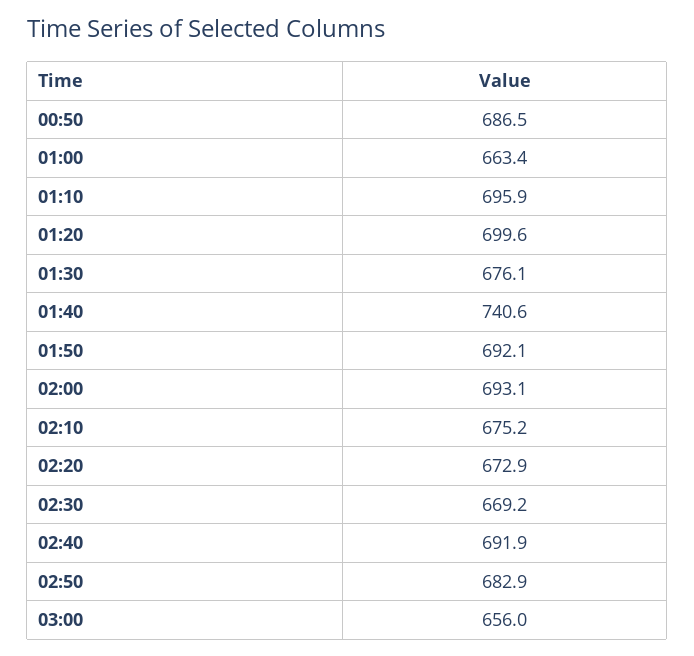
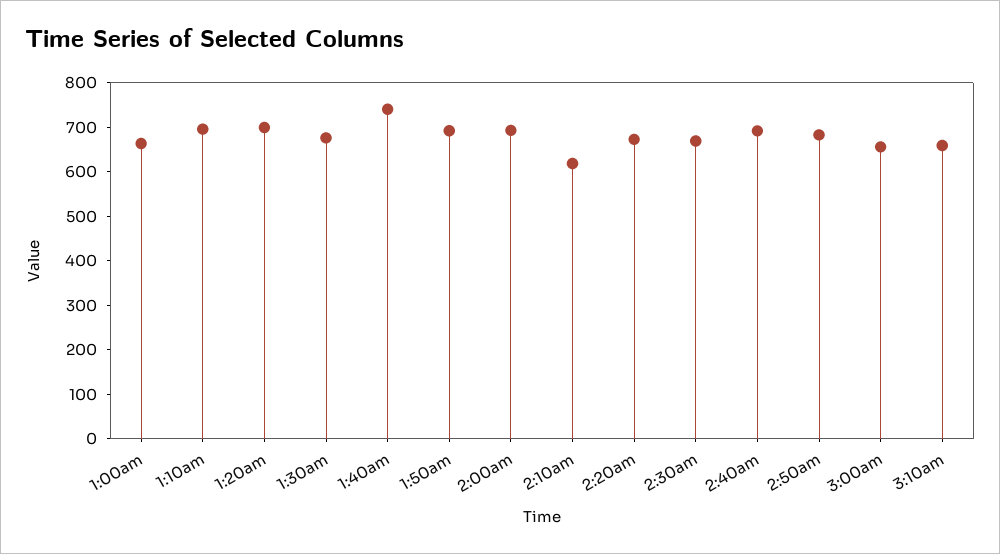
00:50: 686.5 -> none
02:10: 675.2 -> 620
3:10am: none -> 660

